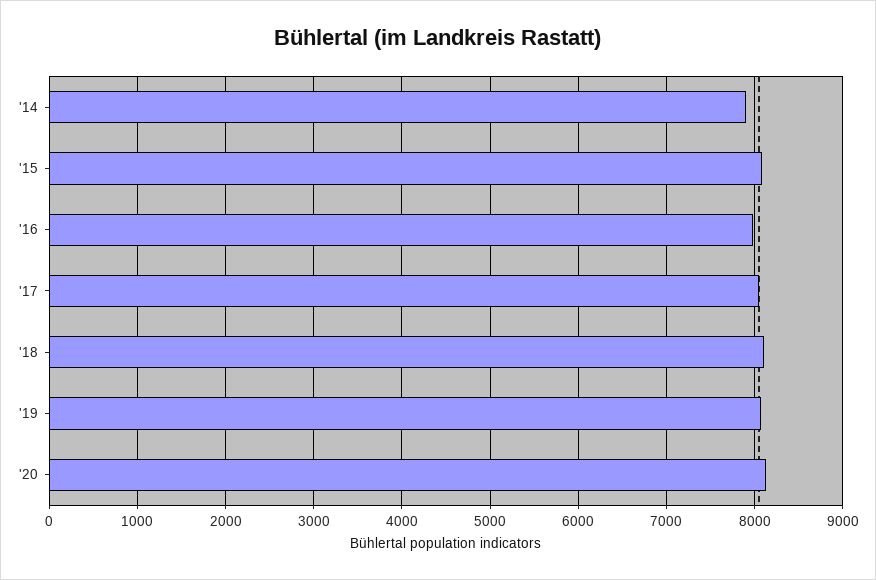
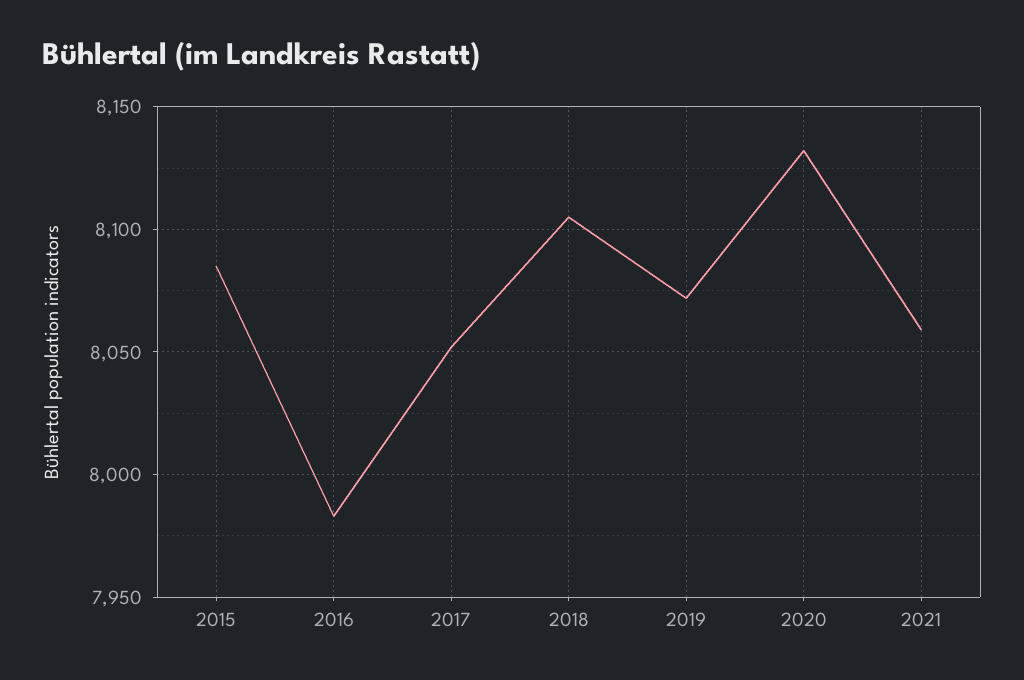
'14: 7900 -> none
2021: none -> 8060

